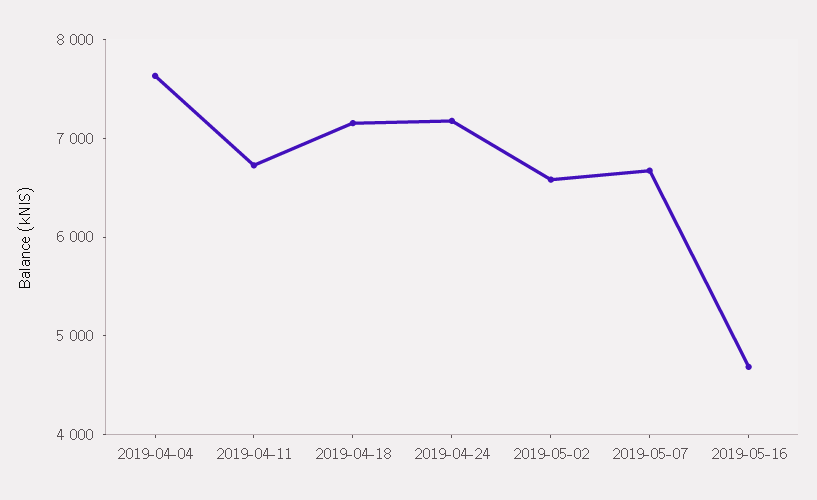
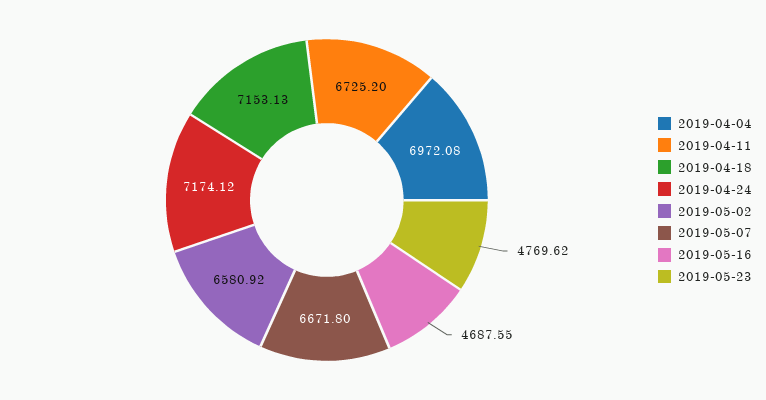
2019-04-04: 7600 -> 6972.08
2019-05-23: none -> 4769.62

